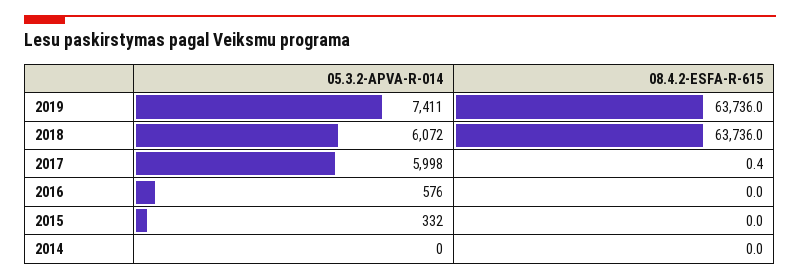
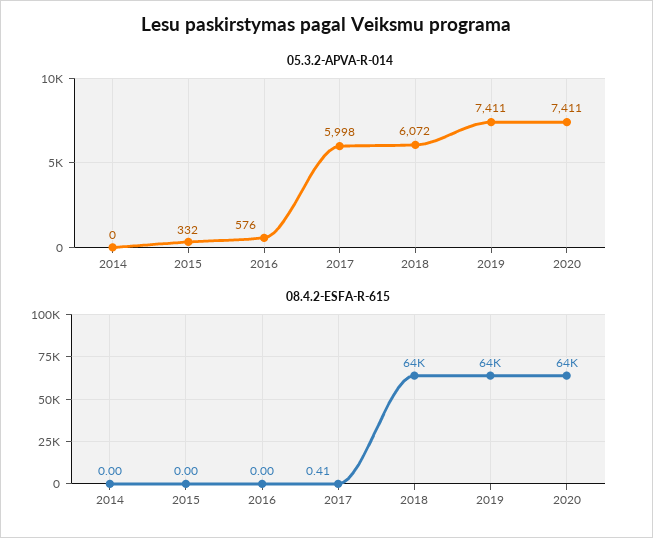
05.3.2-APVA-R-014, 2020: none -> 7411
08.4.2-ESFA-R-615, 2020: none -> 64000

